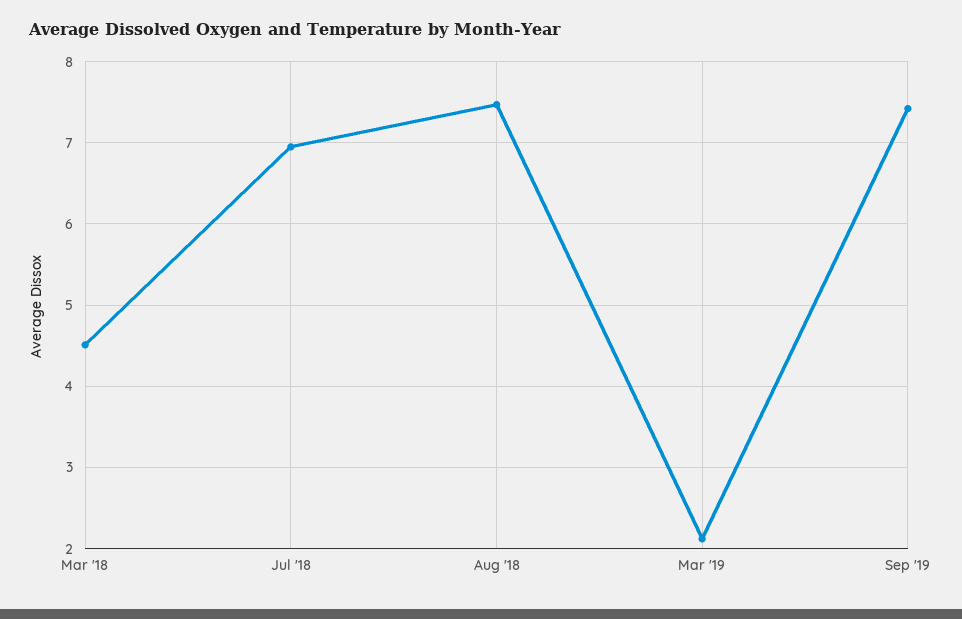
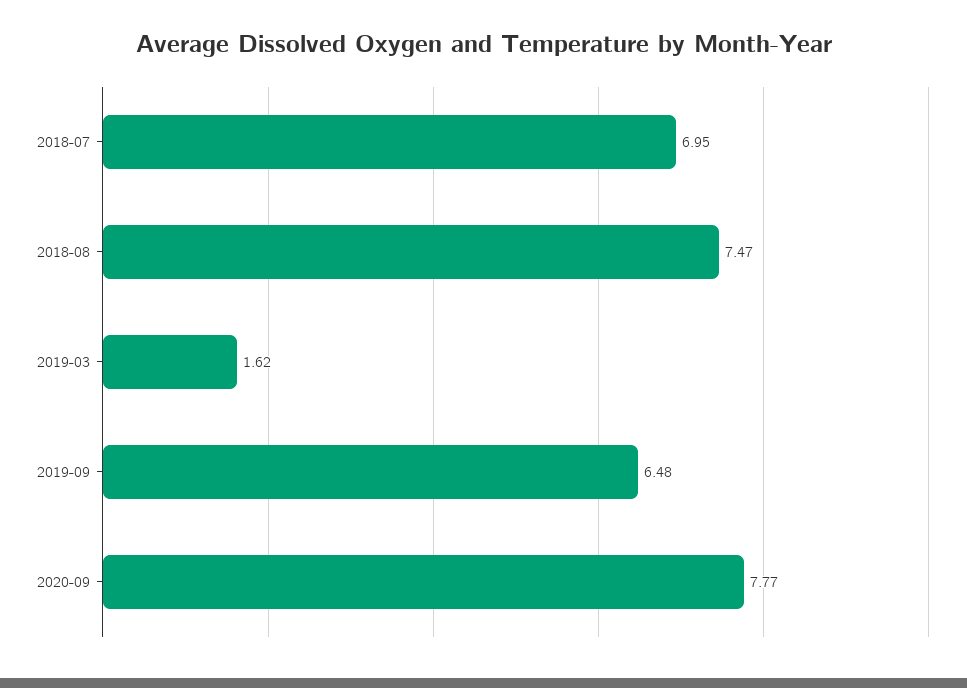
Mar '18: 4.5 -> none
Mar '19: 2.1 -> 1.62
Sep '19: 7.4 -> 6.48
2020-09: none -> 7.77

